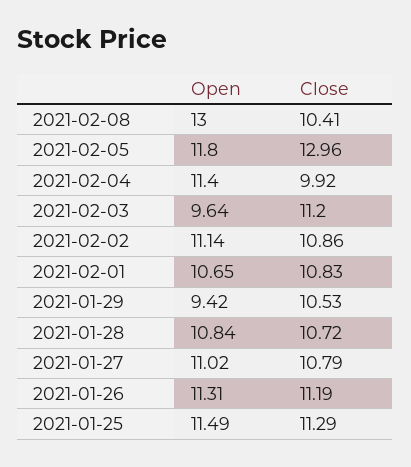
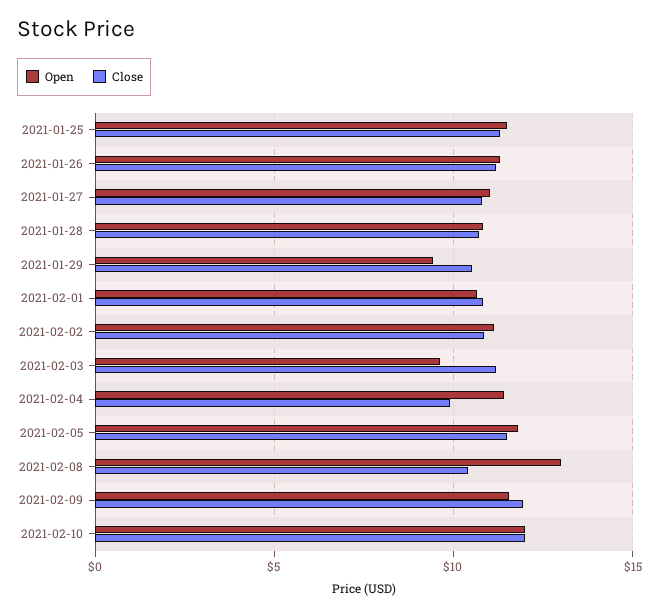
Close, 2021-02-05: 12.96 -> 11.5
Open, 2021-02-09: none -> 11.5
Close, 2021-02-09: none -> 12
Open, 2021-02-10: none -> 12
Close, 2021-02-10: none -> 12

